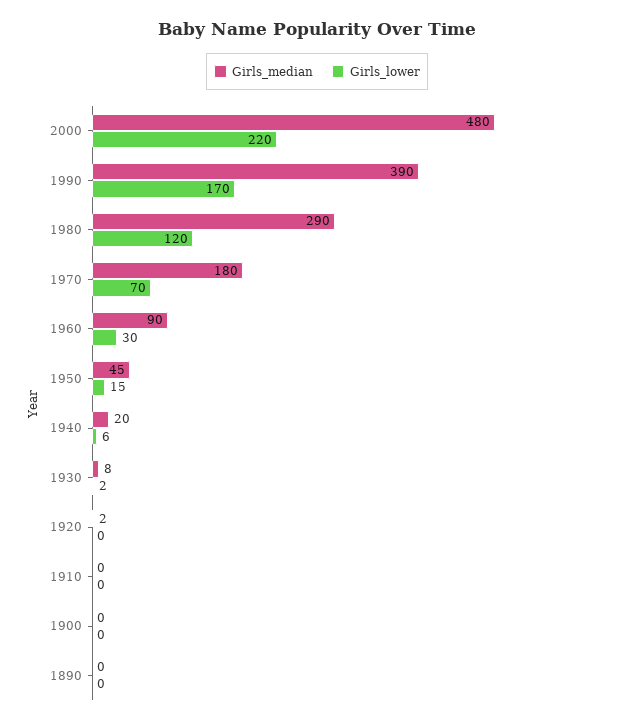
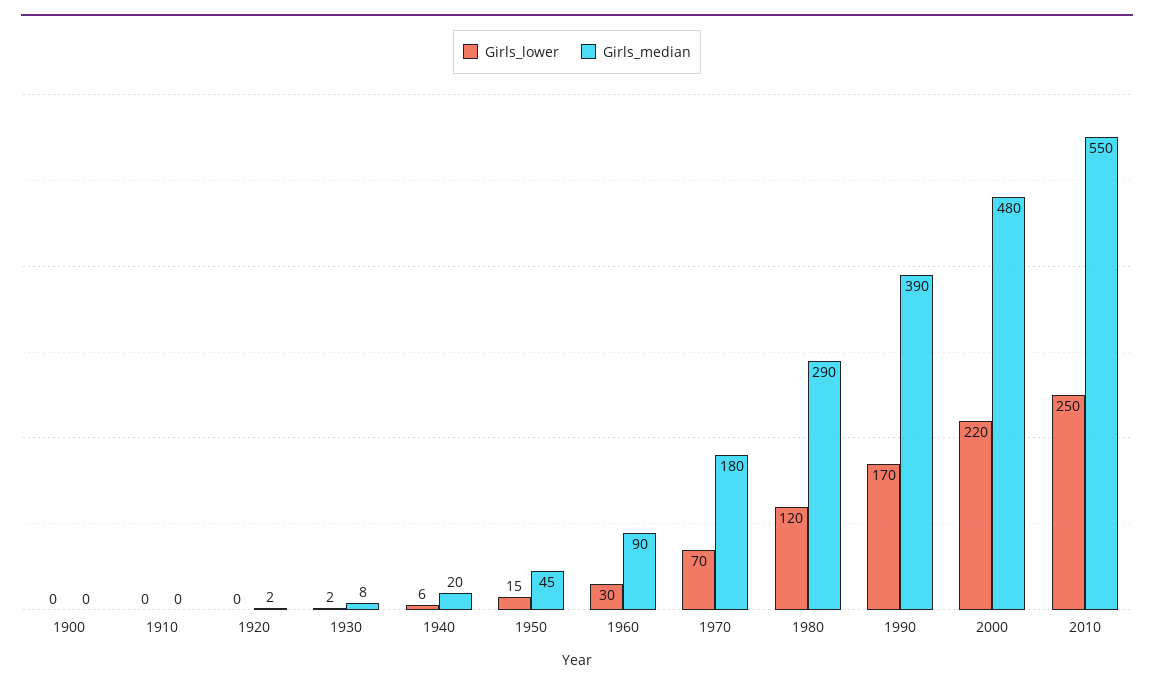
Girls_median, 1890: 0 -> none
Girls_lower, 1890: 0 -> none
Girls_lower, 2010: none -> 250
Girls_median, 2010: none -> 550

